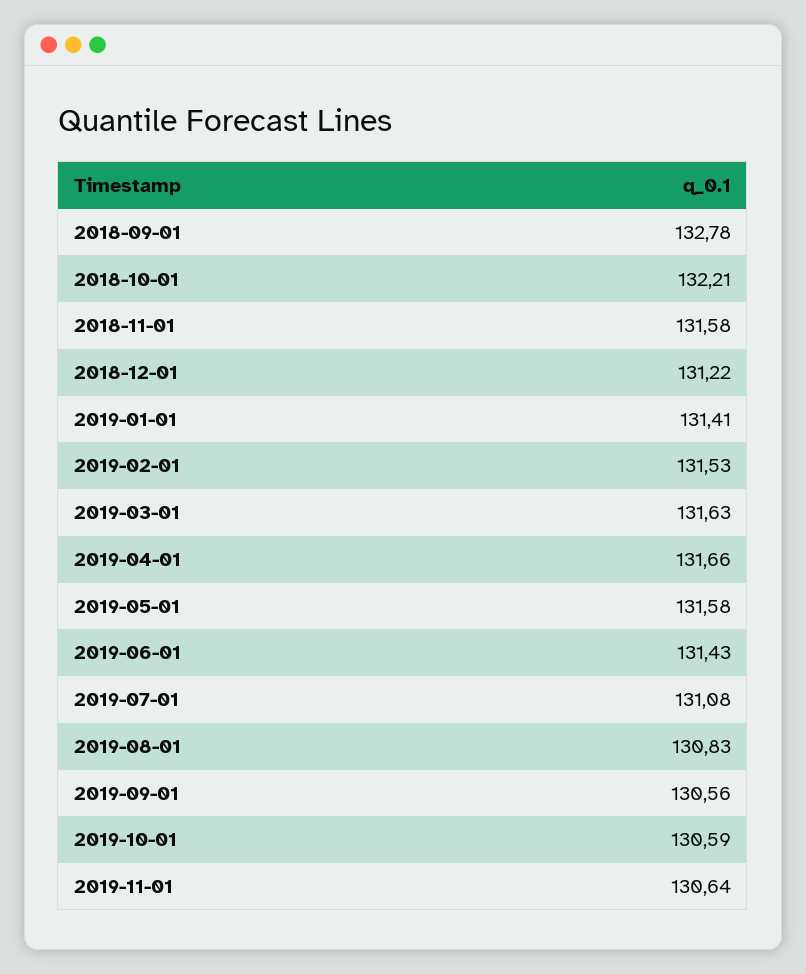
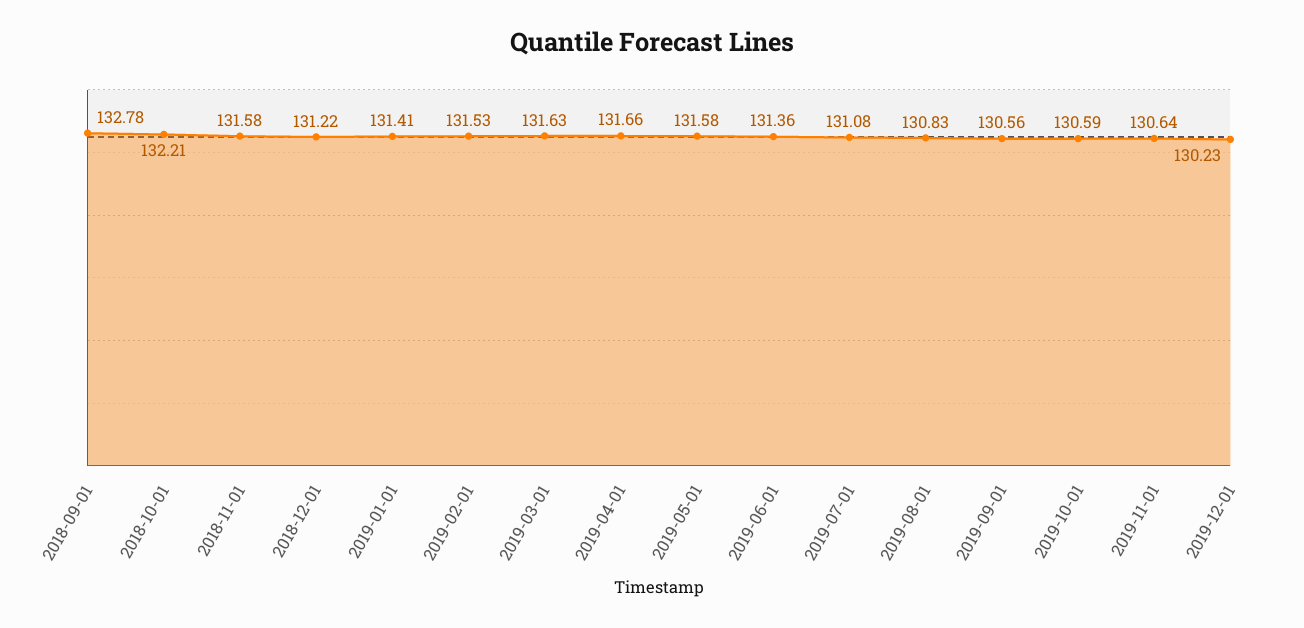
2019-06-01: 131.43 -> 131.36
2019-12-01: none -> 130.23

